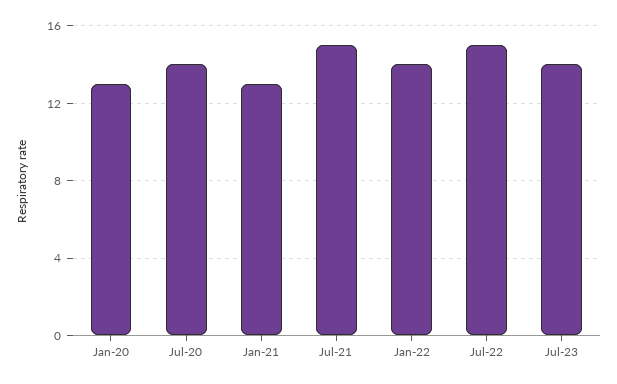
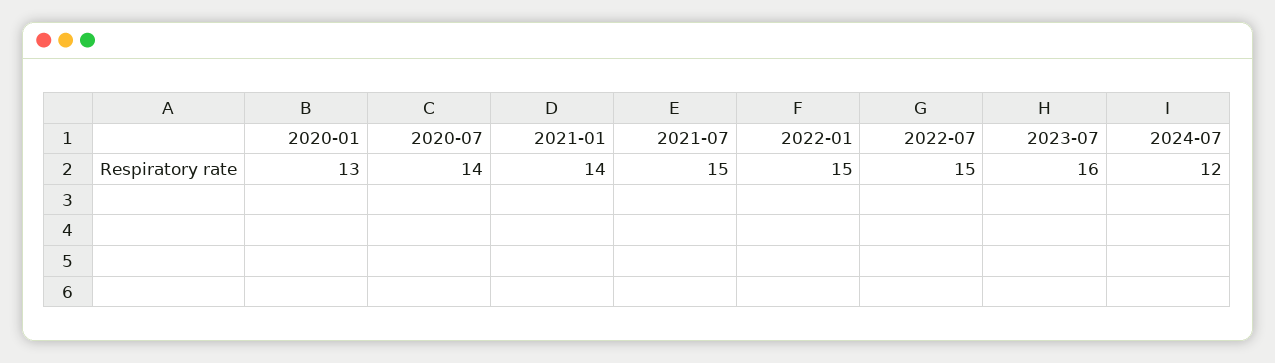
Jan-21: 13 -> 14
Jan-22: 14 -> 15
Jul-23: 14 -> 16
2024-07: none -> 12

